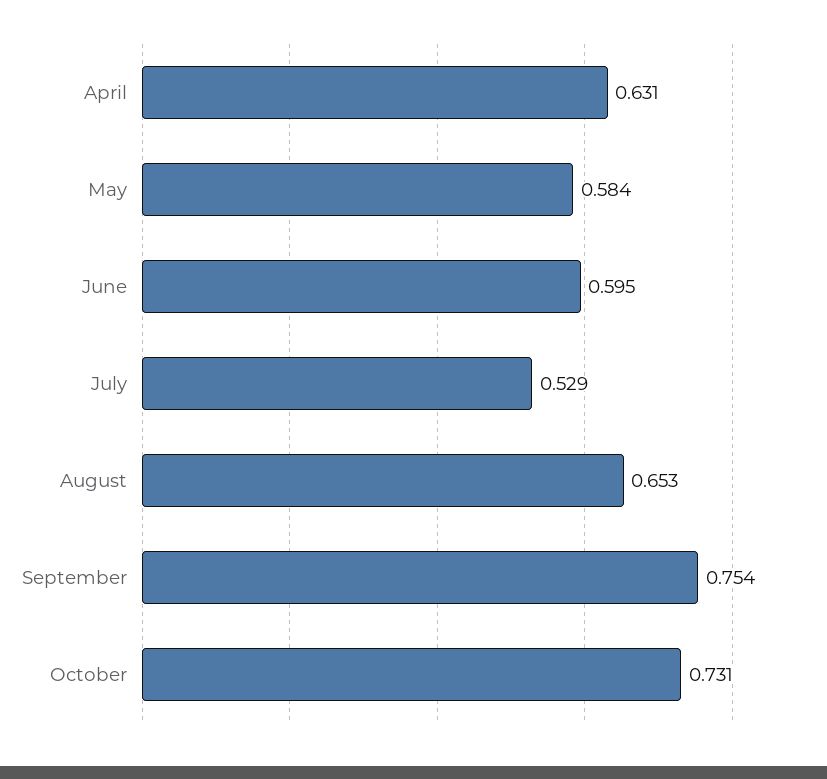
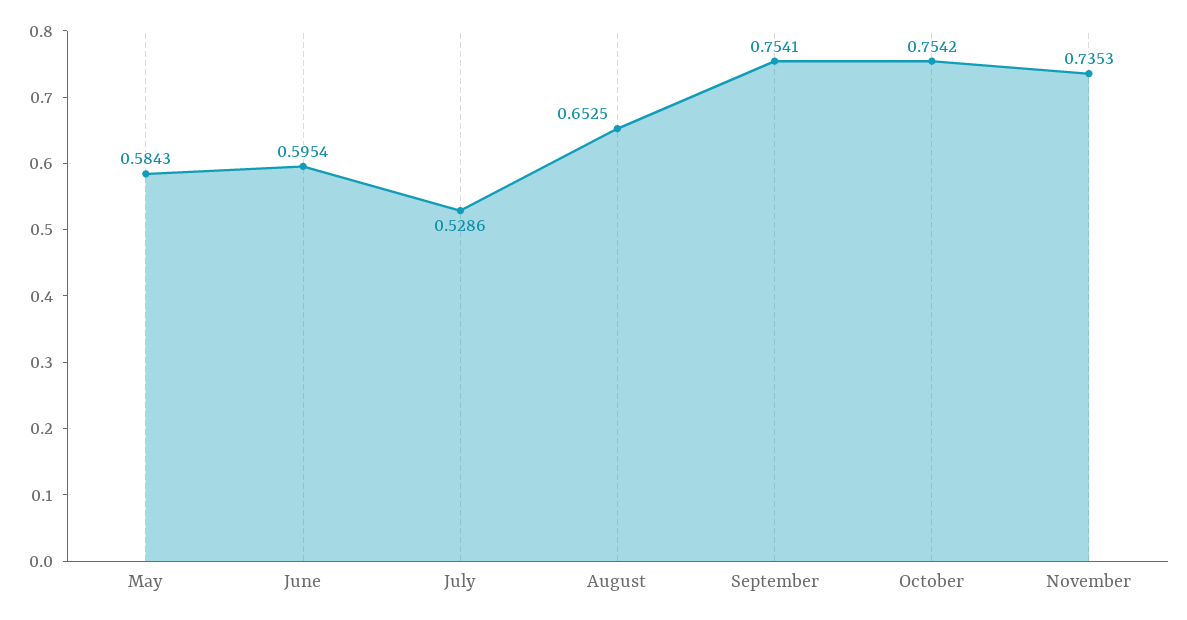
April: 0.631 -> none
October: 0.731 -> 0.7542
November: none -> 0.7353

